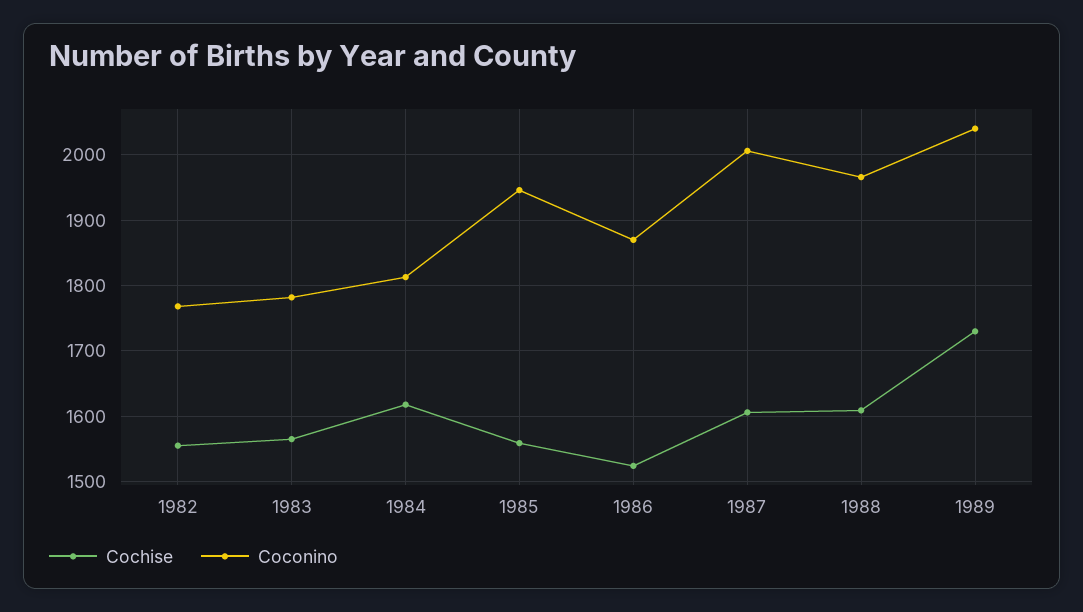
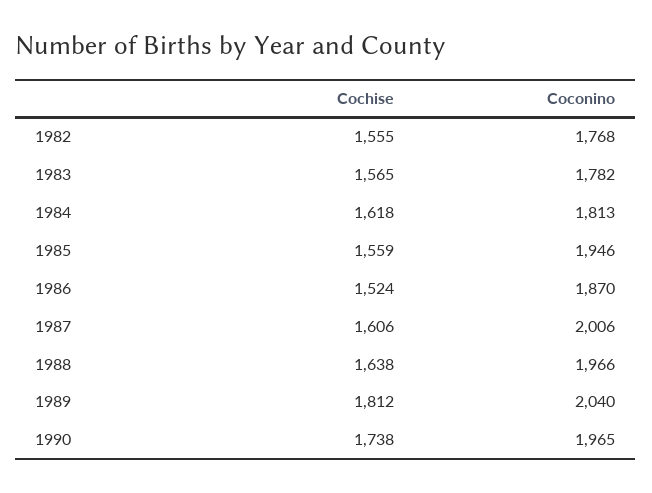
Cochise, 1988: 1610 -> 1638
Cochise, 1989: 1730 -> 1812
Cochise, 1990: none -> 1738
Coconino, 1990: none -> 1965

